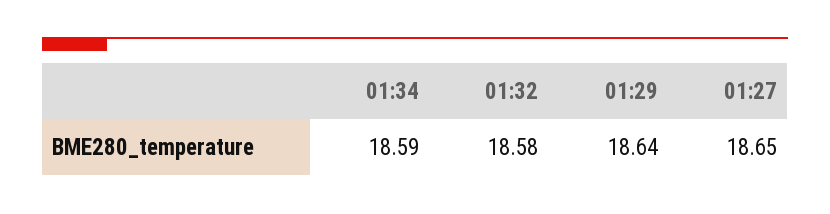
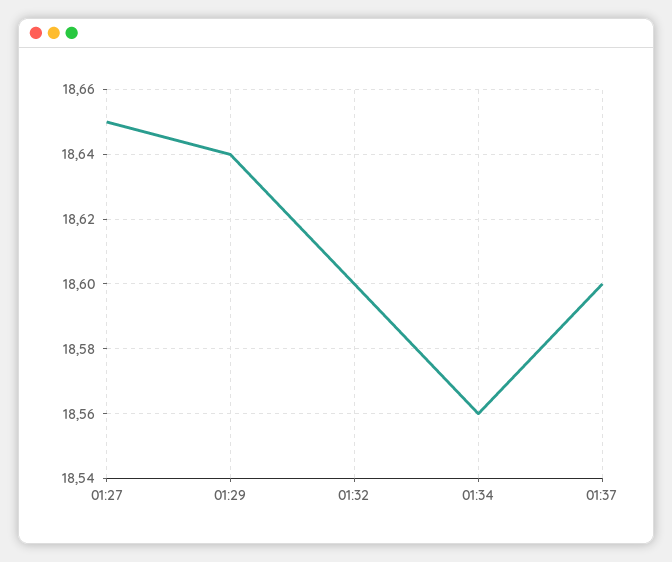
01:34: 18.59 -> 18.56
01:32: 18.58 -> 18.6
01:37: none -> 18.6

